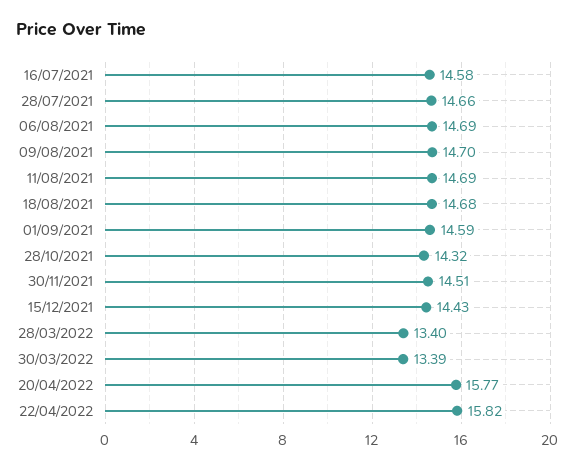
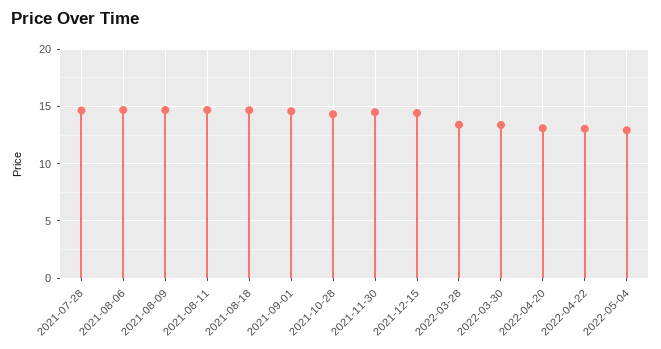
16/07/2021: 14.58 -> none
20/04/2022: 15.77 -> 13
22/04/2022: 15.82 -> 13
2022-05-04: none -> 13

